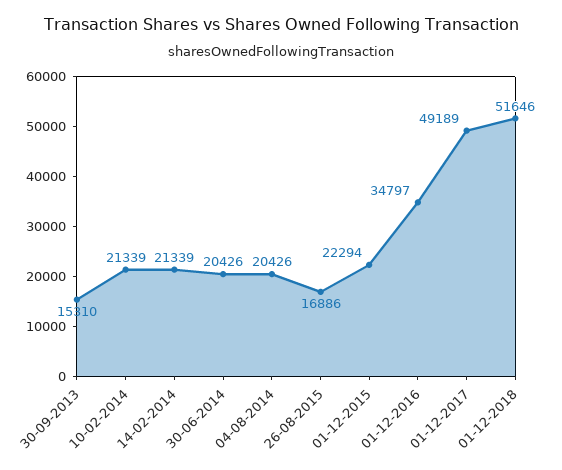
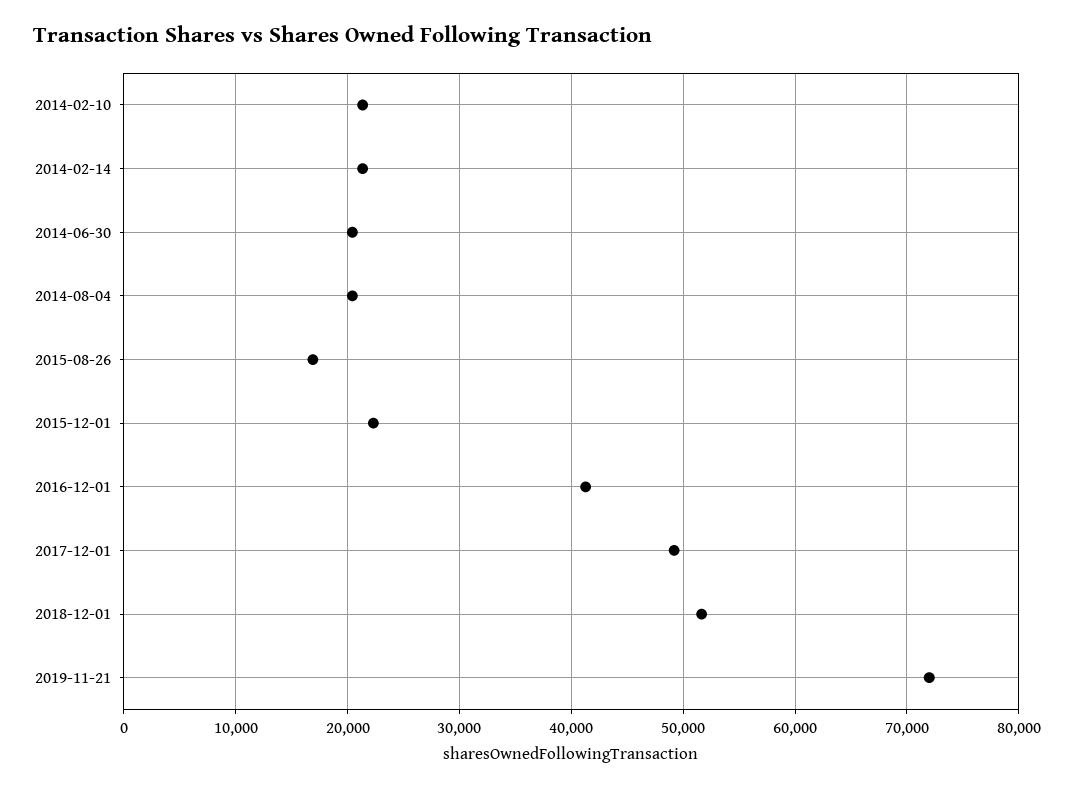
30-09-2013: 15310 -> none
01-12-2016: 34797 -> 41000
2019-11-21: none -> 72000

